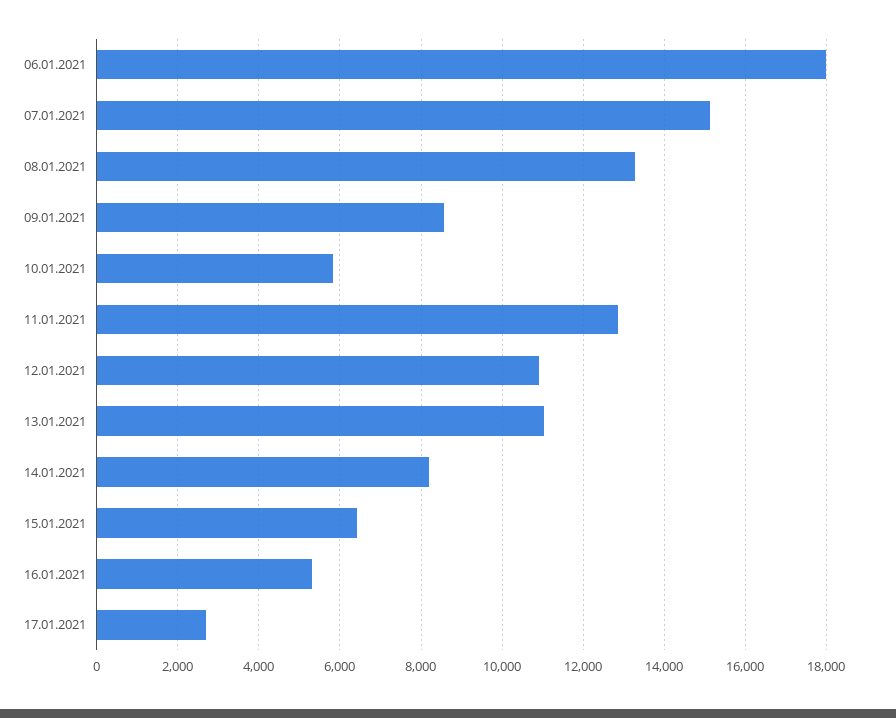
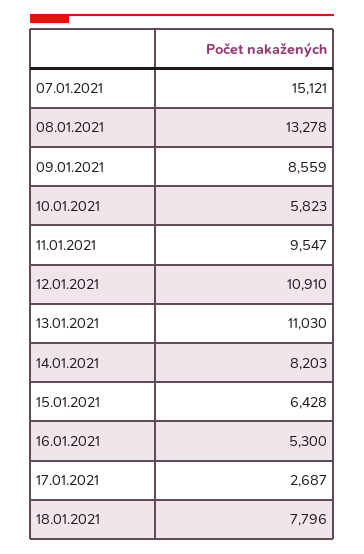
06.01.2021: 18000 -> none
11.01.2021: 12800 -> 9547
18.01.2021: none -> 7796

